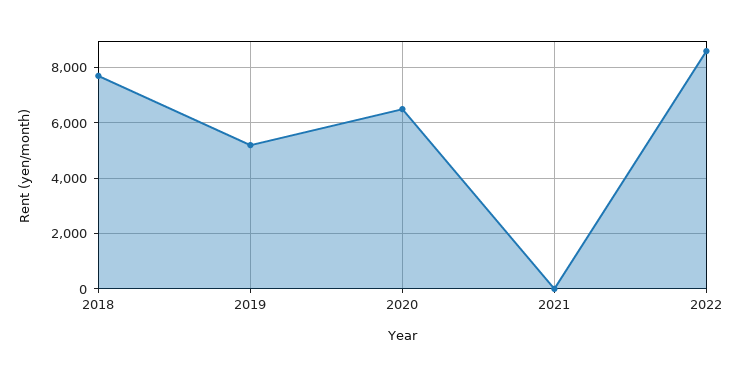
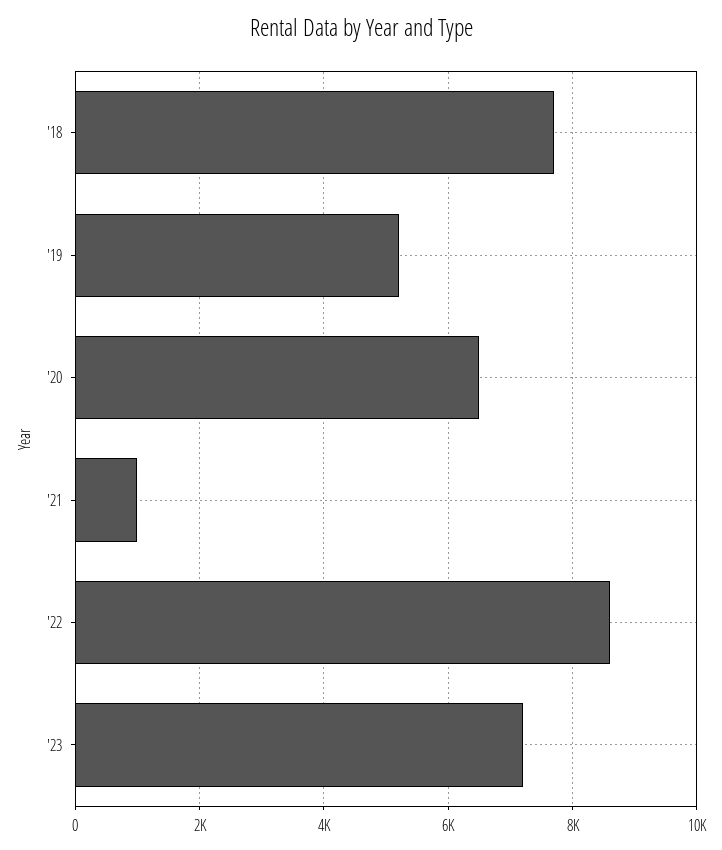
2021: 0 -> 1000
'23: none -> 7200

